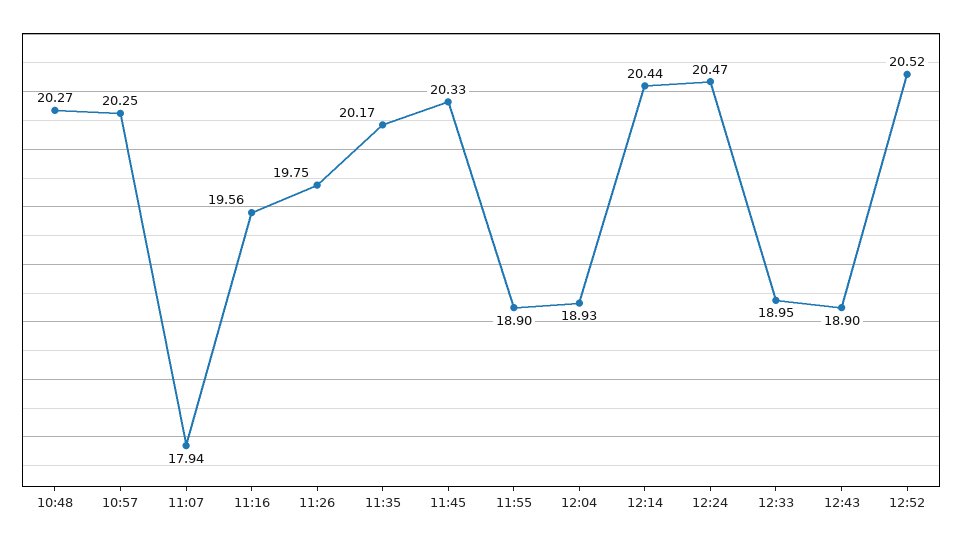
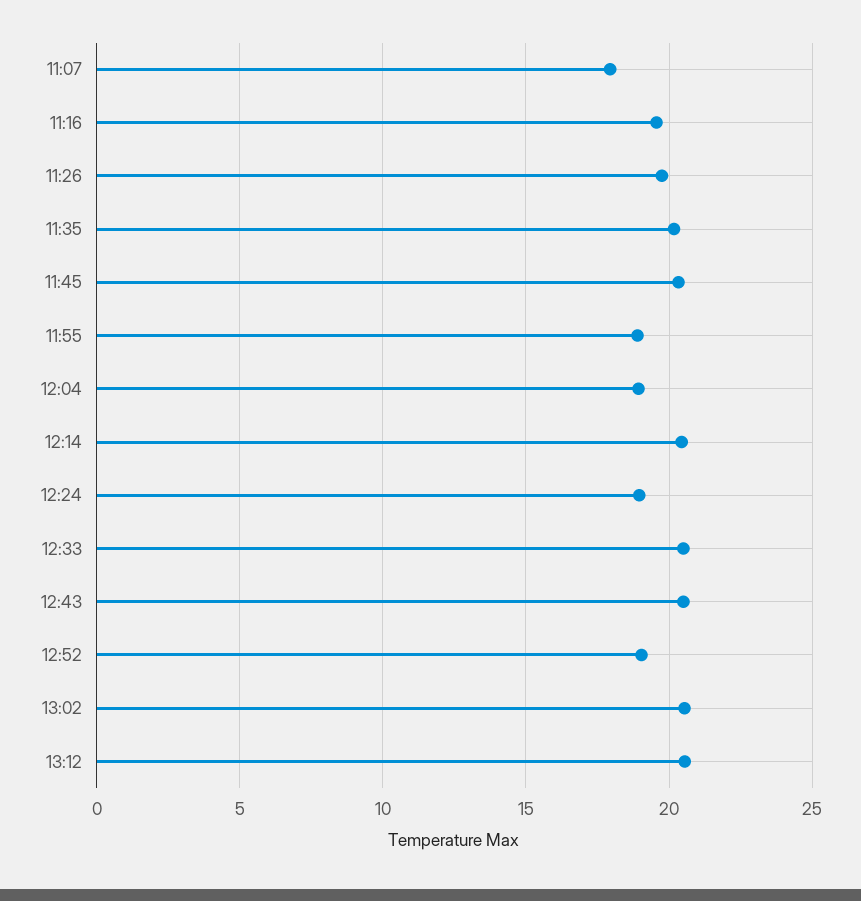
10:48: 20.27 -> none
10:57: 20.25 -> none
12:24: 20.47 -> 19
12:33: 18.95 -> 20.5
12:43: 18.9 -> 20.5
12:52: 20.52 -> 19
13:02: none -> 20.5
13:12: none -> 20.5

